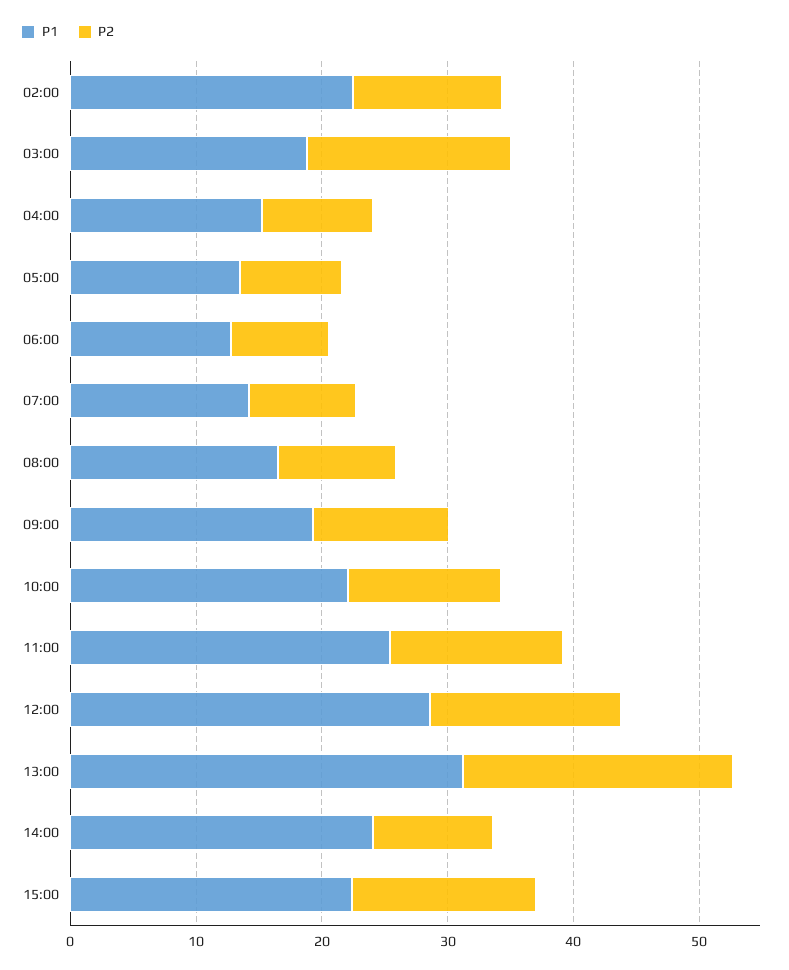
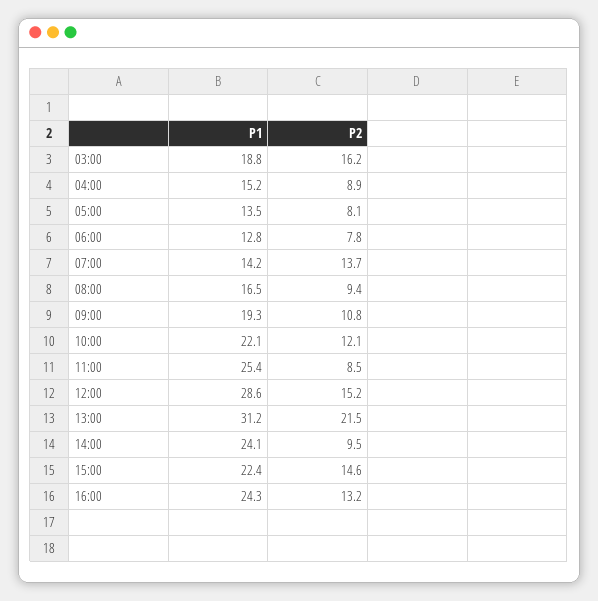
P1, 02:00: 22 -> none
P2, 02:00: 12 -> none
P2, 07:00: 8 -> 13.7
P2, 11:00: 14 -> 8.5
P1, 16:00: none -> 24.3
P2, 16:00: none -> 13.2

